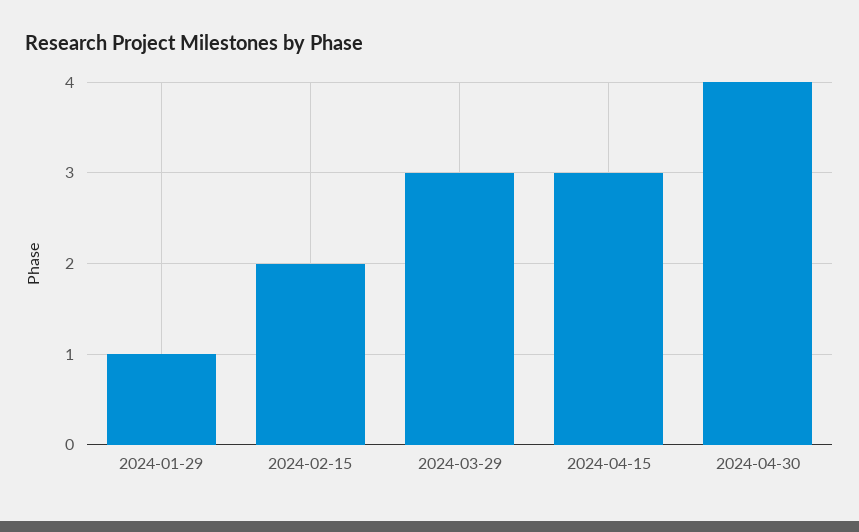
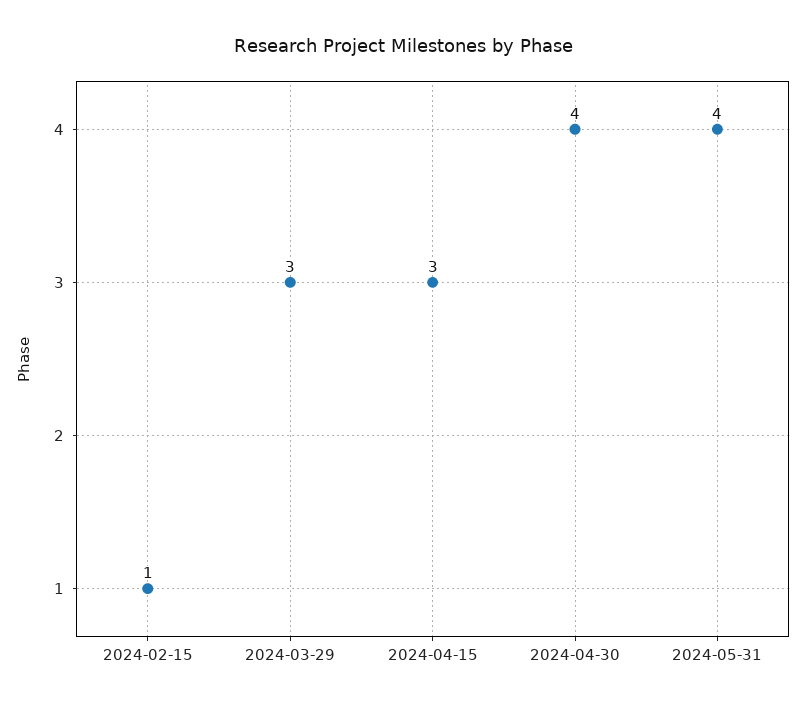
2024-01-29: 1 -> none
2024-02-15: 2 -> 1
2024-05-31: none -> 4

